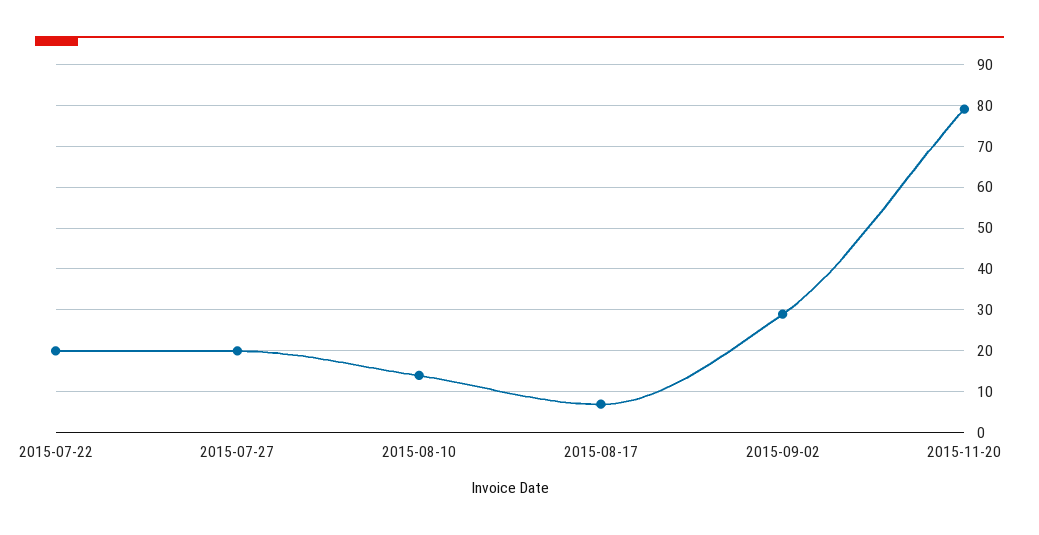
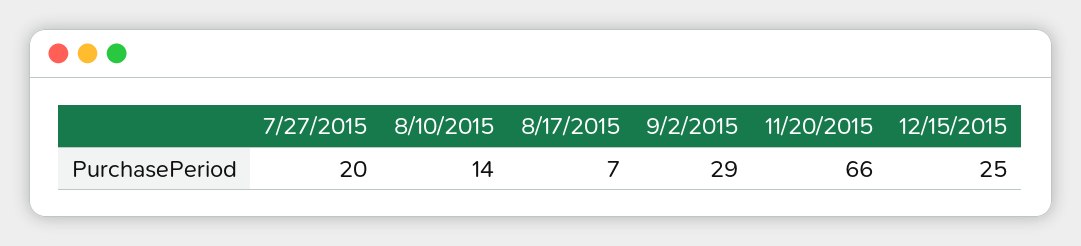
2015-07-22: 20 -> none
2015-11-20: 80 -> 66
12/15/2015: none -> 25

